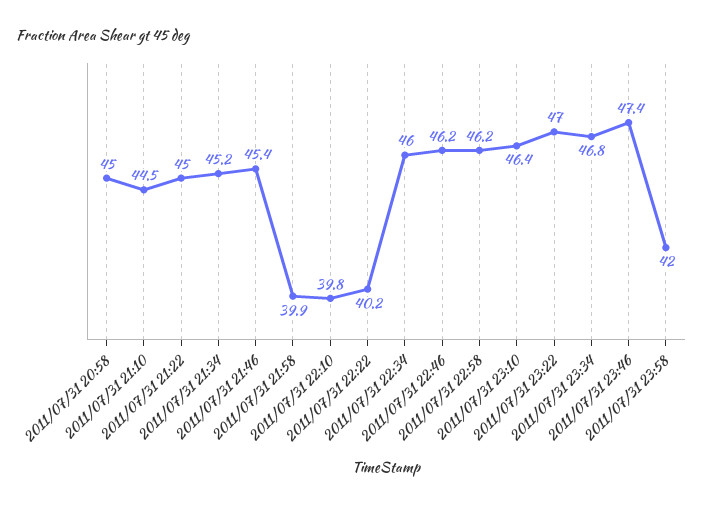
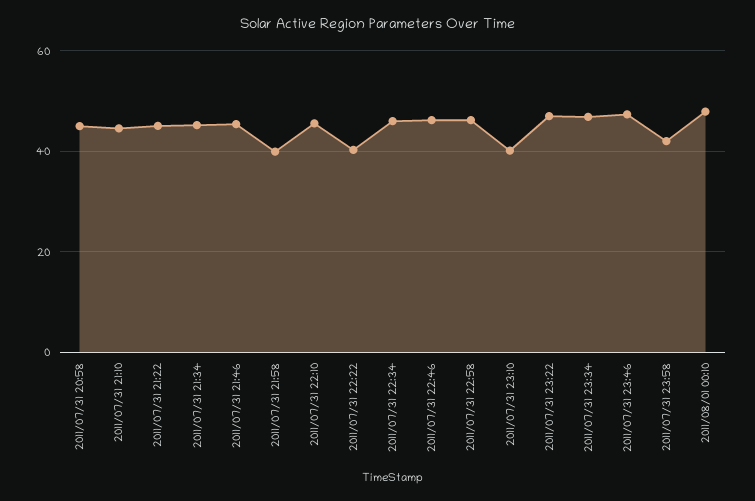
2011/07/31 22:10: 39.8 -> 46
2011/07/31 23:10: 46.4 -> 40
2011/08/01 00:10: none -> 48

